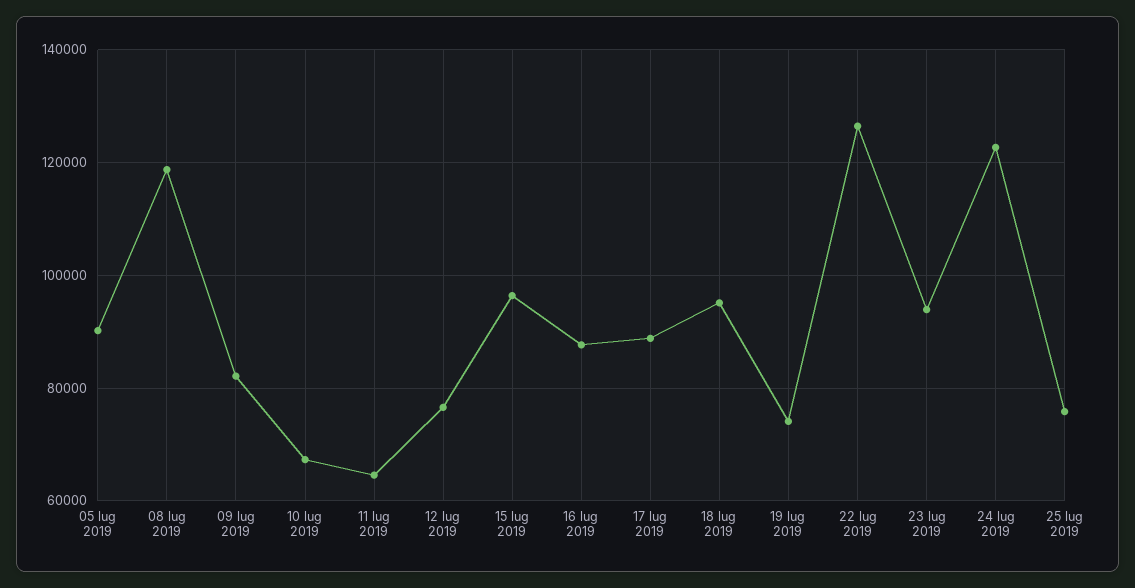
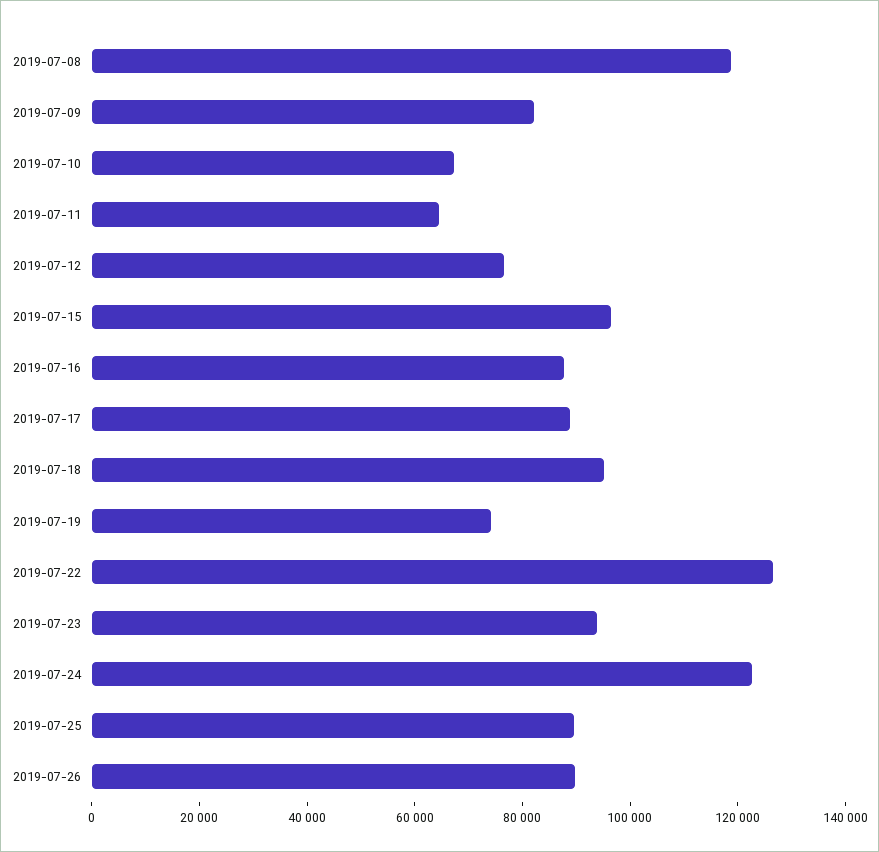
05 lug 2019: 90000 -> none
25 lug 2019: 76000 -> 90000
2019-07-26: none -> 90000

